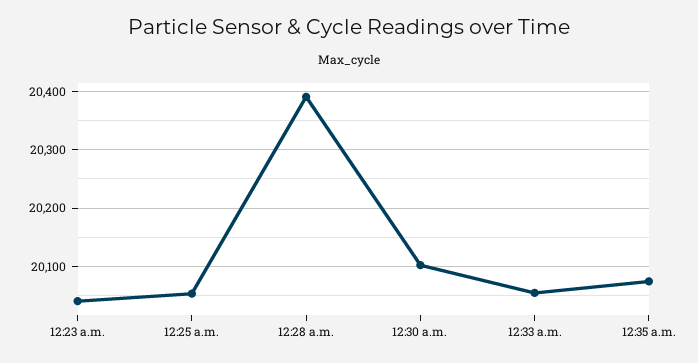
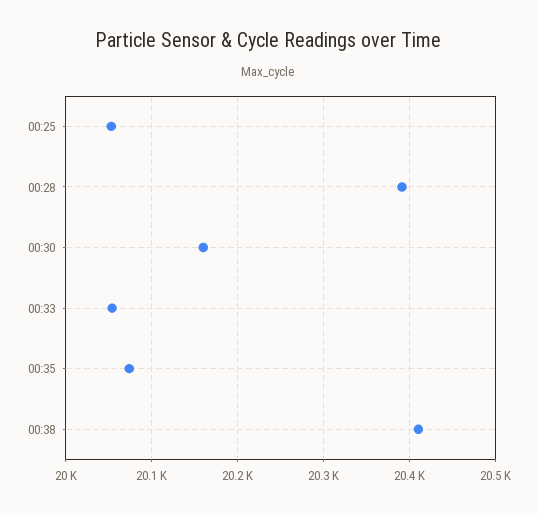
12:23 a.m.: 20040 -> none
12:30 a.m.: 20100 -> 20160
00:38: none -> 20410

